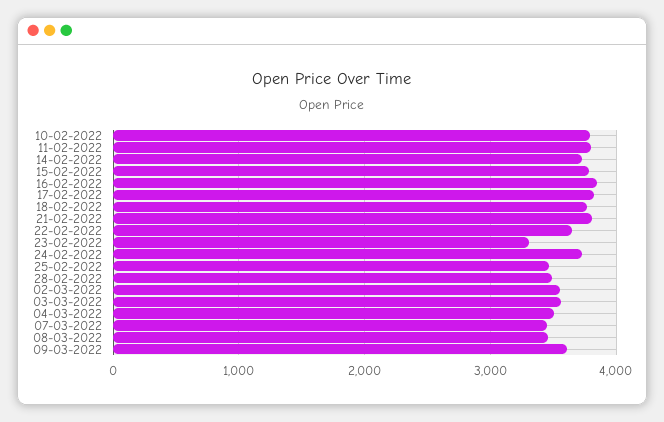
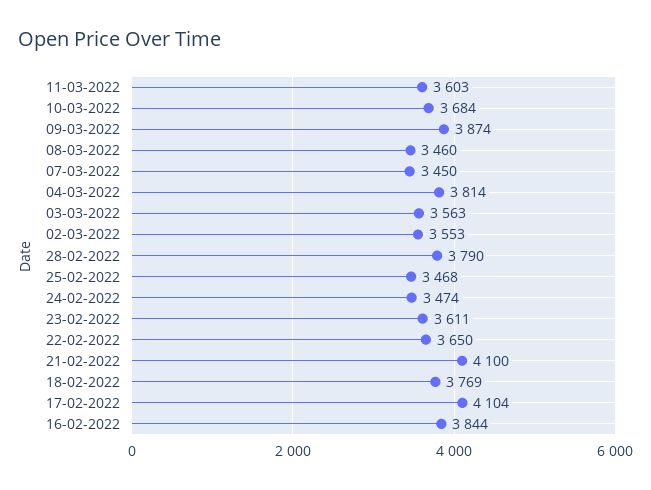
10-02-2022: 3800 -> none
11-02-2022: 3800 -> none
14-02-2022: 3700 -> none
15-02-2022: 3800 -> none
17-02-2022: 3800 -> 4104
21-02-2022: 3800 -> 4100
23-02-2022: 3300 -> 3611
24-02-2022: 3700 -> 3474
28-02-2022: 3500 -> 3790
04-03-2022: 3500 -> 3814
09-03-2022: 3600 -> 3874
11-03-2022: none -> 3603
10-03-2022: none -> 3684

